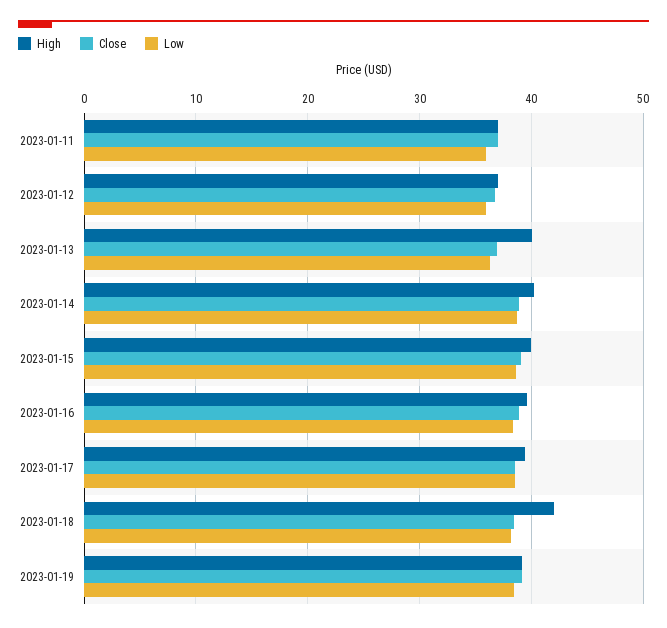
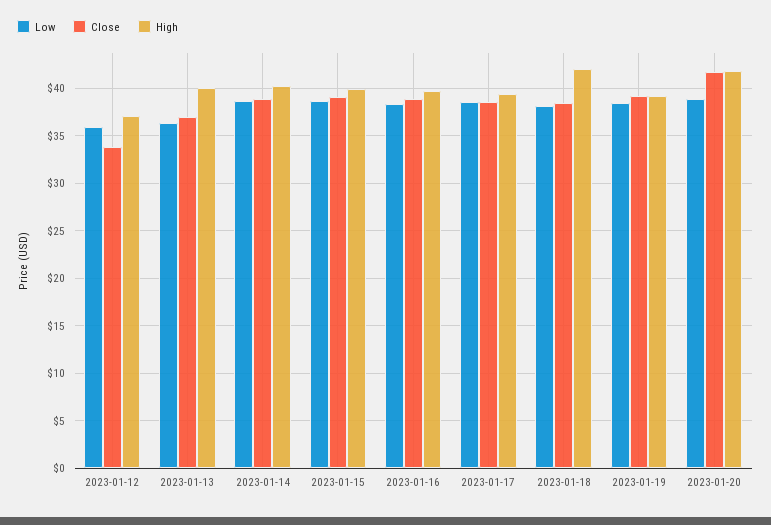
High, 2023-01-11: 37 -> none
Close, 2023-01-11: 37 -> none
Low, 2023-01-11: 36 -> none
Close, 2023-01-12: 37 -> 34
Low, 2023-01-20: none -> 39
Close, 2023-01-20: none -> 42
High, 2023-01-20: none -> 42

